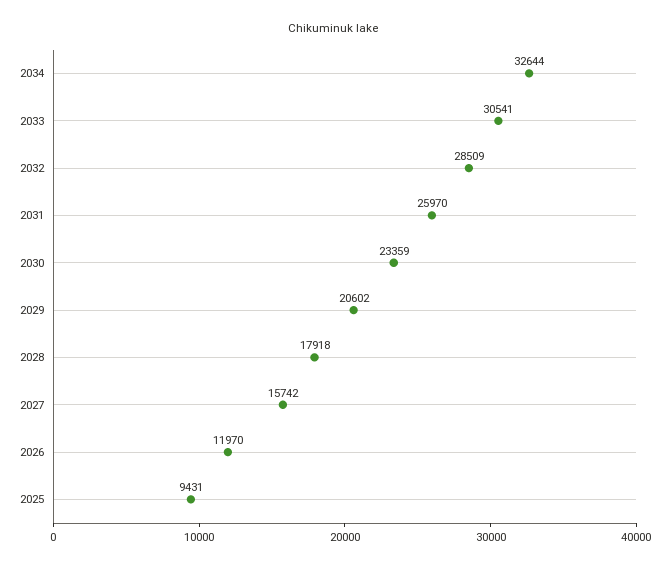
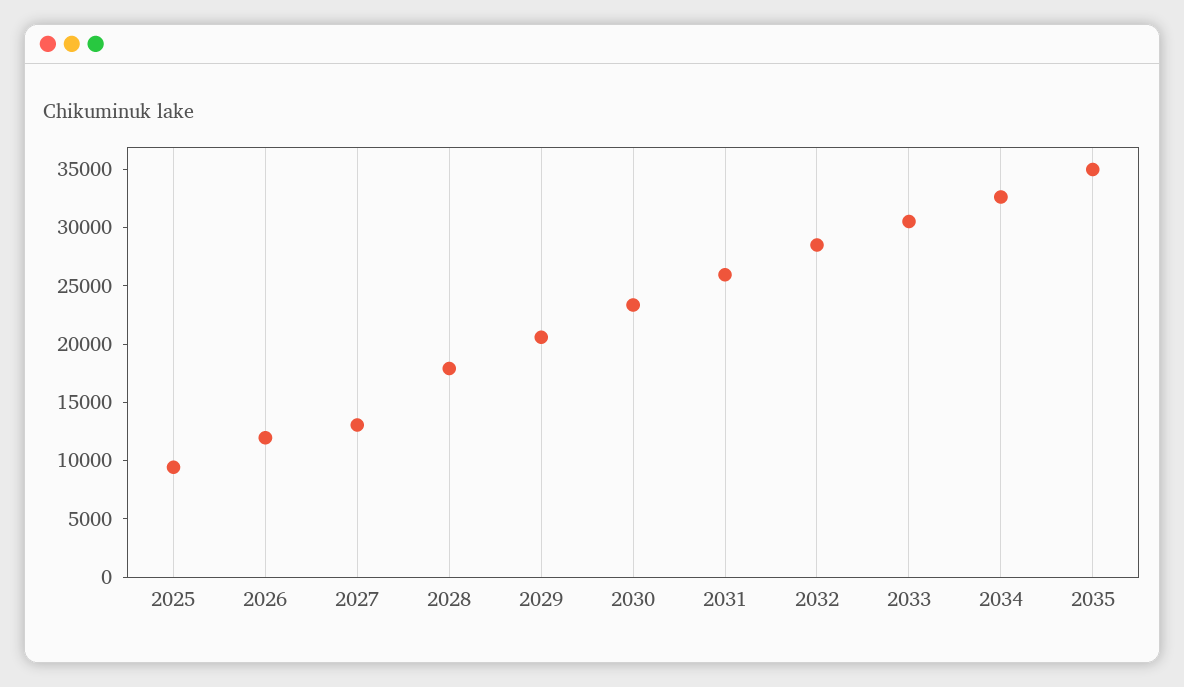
2027: 15742 -> 13000
2035: none -> 35000

